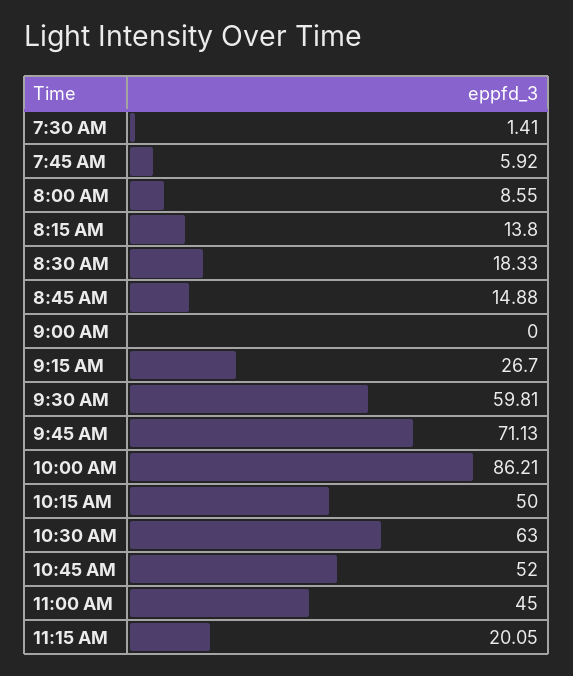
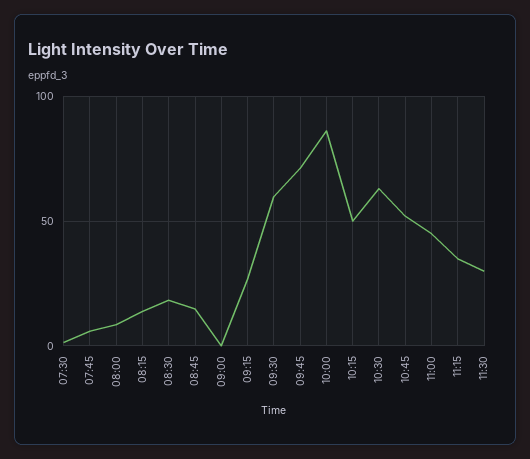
11:15 AM: 20.05 -> 35
11:30: none -> 30

